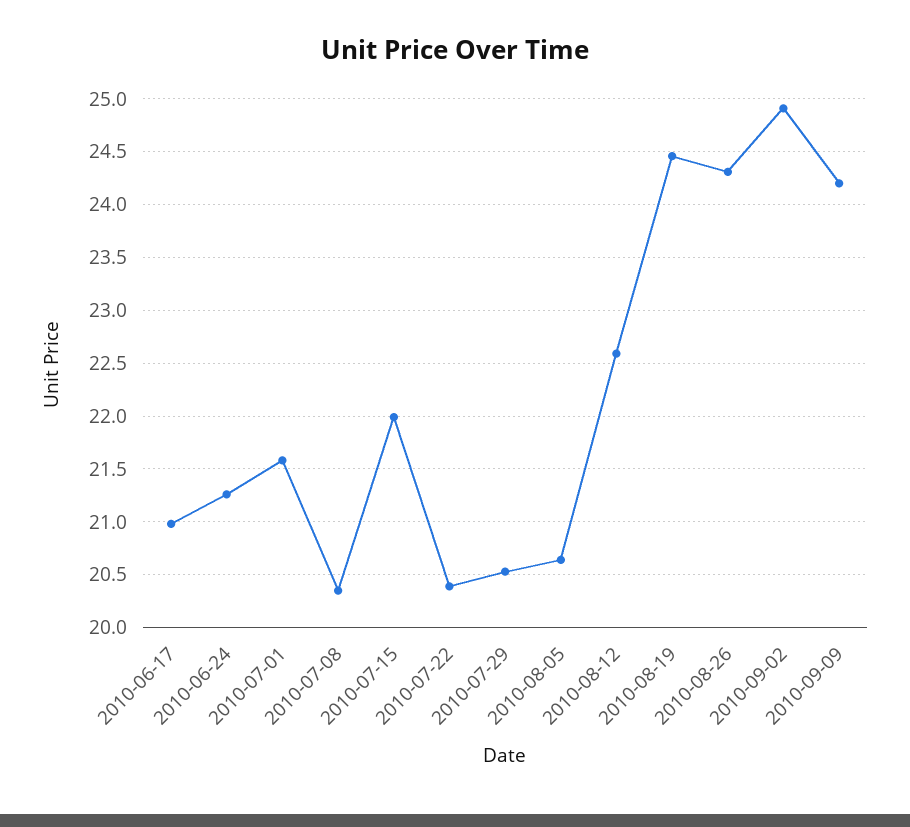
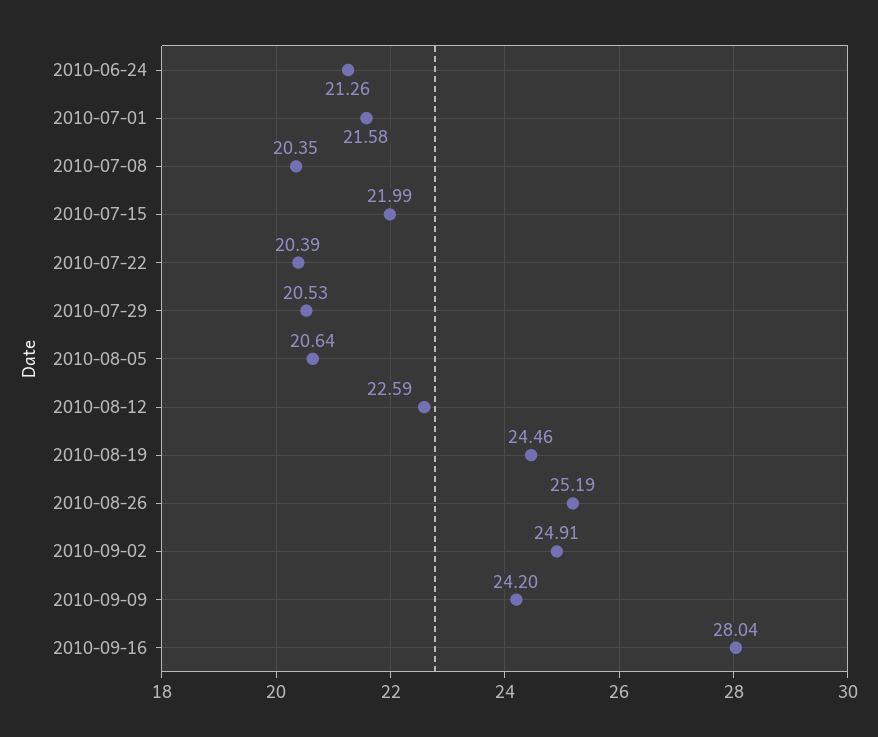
2010-06-17: 21 -> none
2010-08-26: 24.3 -> 25.19
2010-09-16: none -> 28.04

